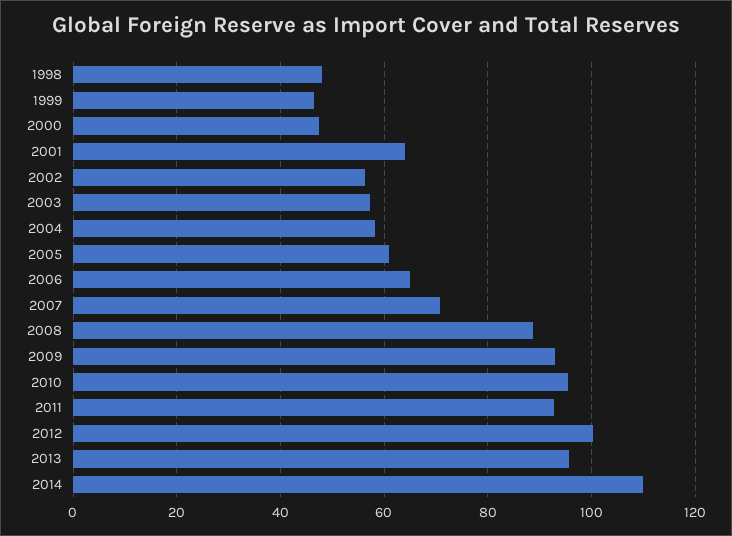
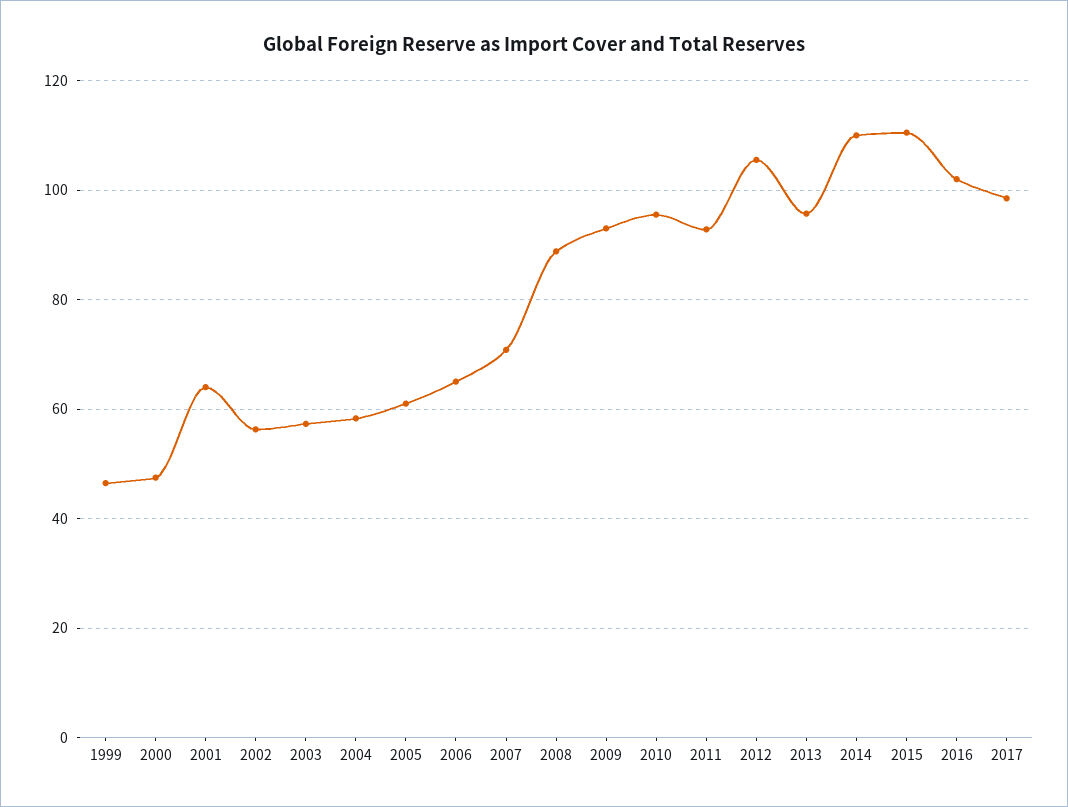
1998: 48 -> none
2012: 100 -> 106
2015: none -> 110
2016: none -> 102
2017: none -> 98

